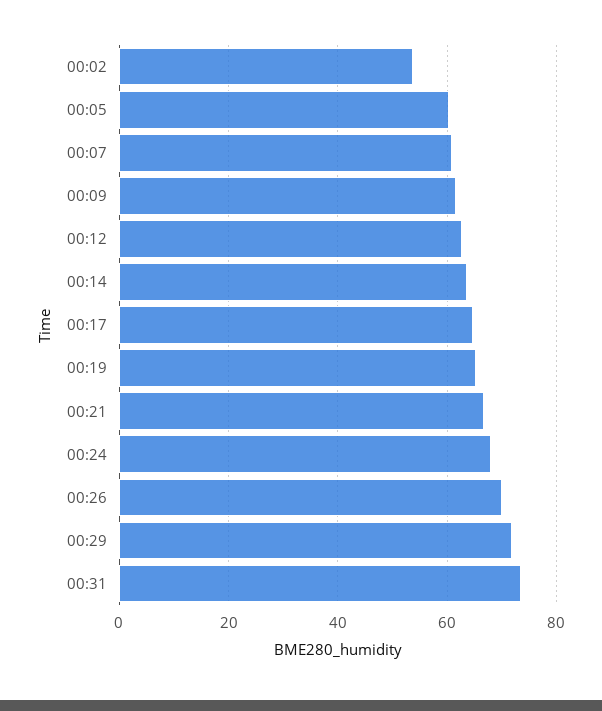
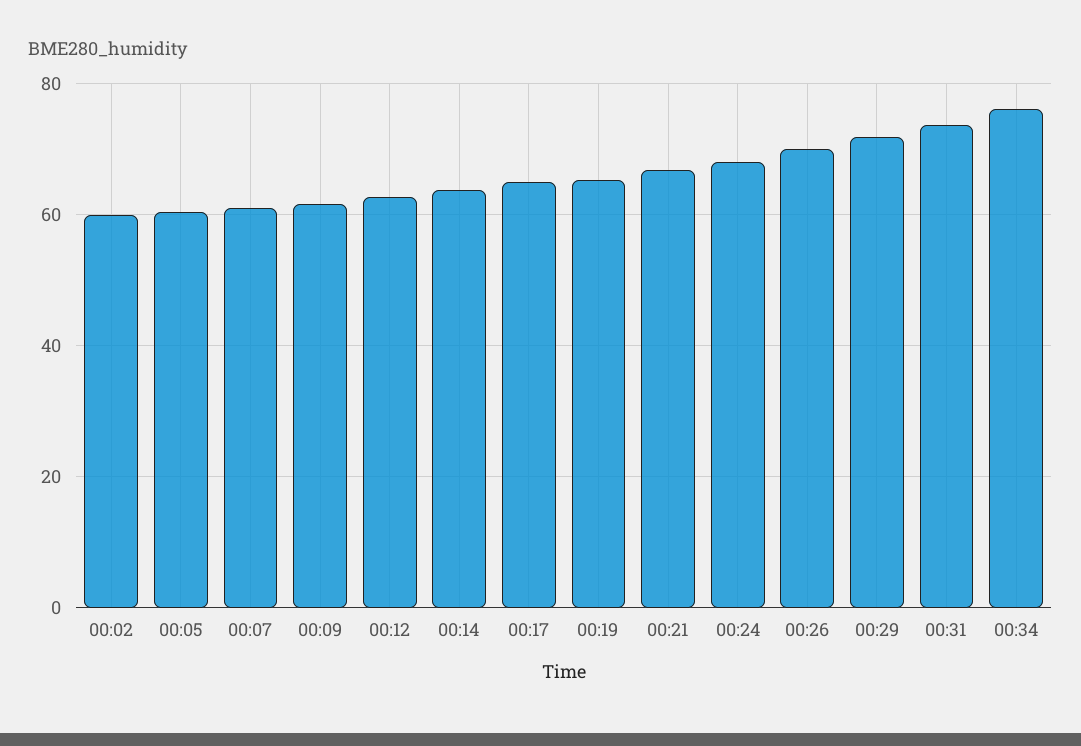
00:02: 54 -> 60
00:34: none -> 76

